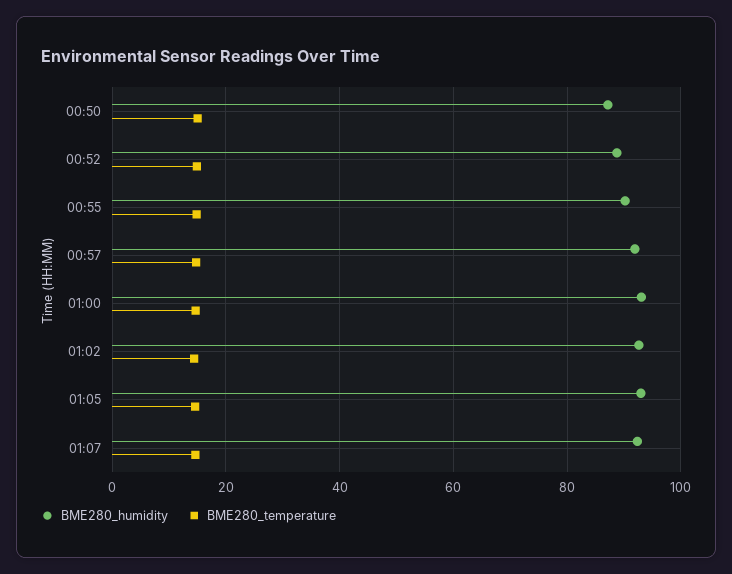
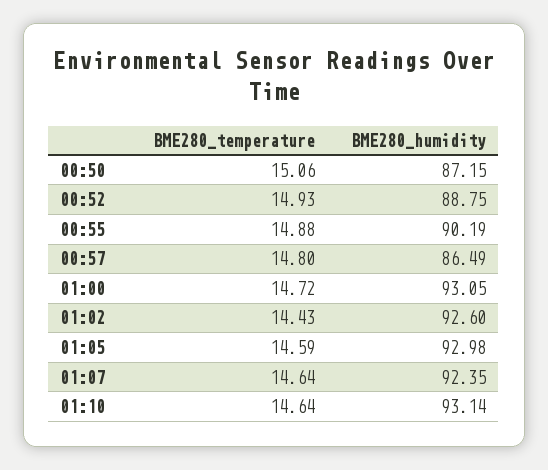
BME280_humidity, 00:57: 92 -> 86.49
BME280_temperature, 01:10: none -> 14.64
BME280_humidity, 01:10: none -> 93.14

